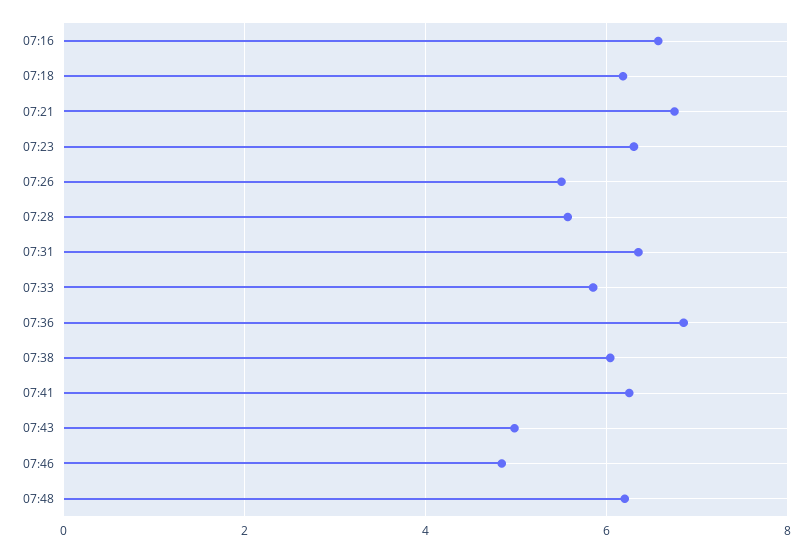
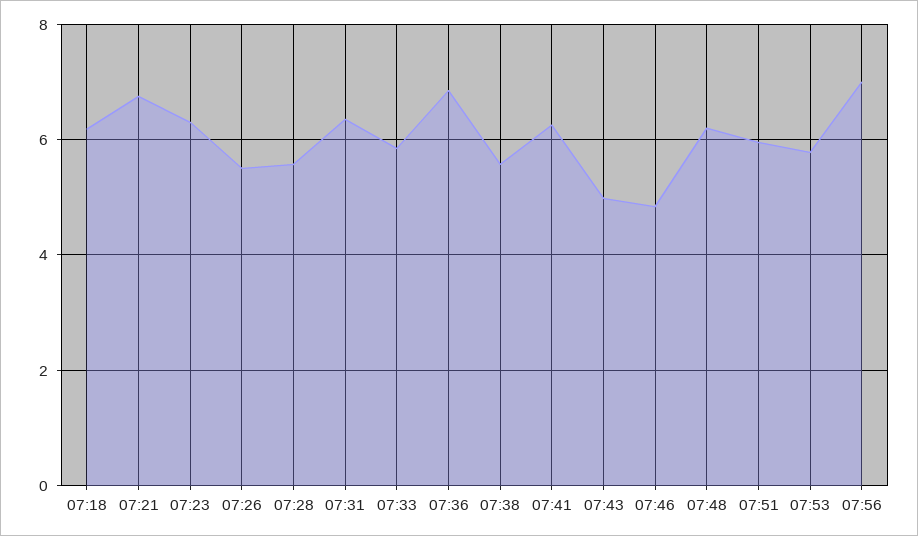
07:16: 6.6 -> none
07:38: 6 -> 5.6
07:51: none -> 6
07:53: none -> 5.8
07:56: none -> 7

